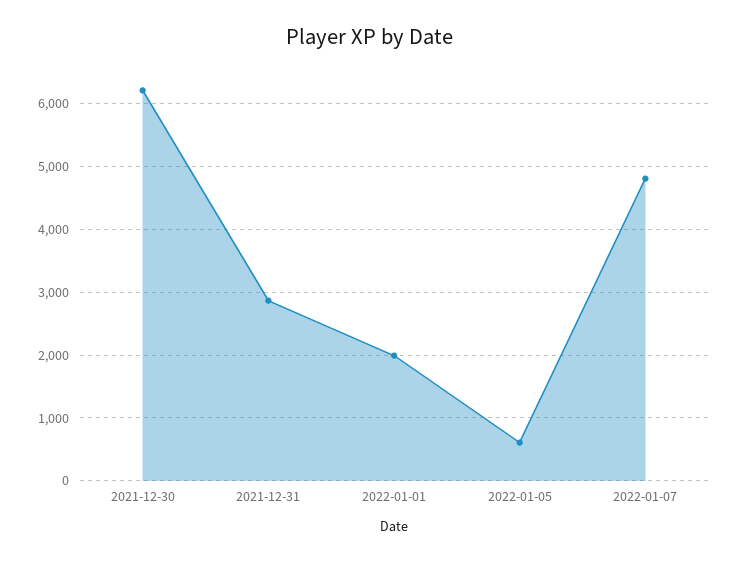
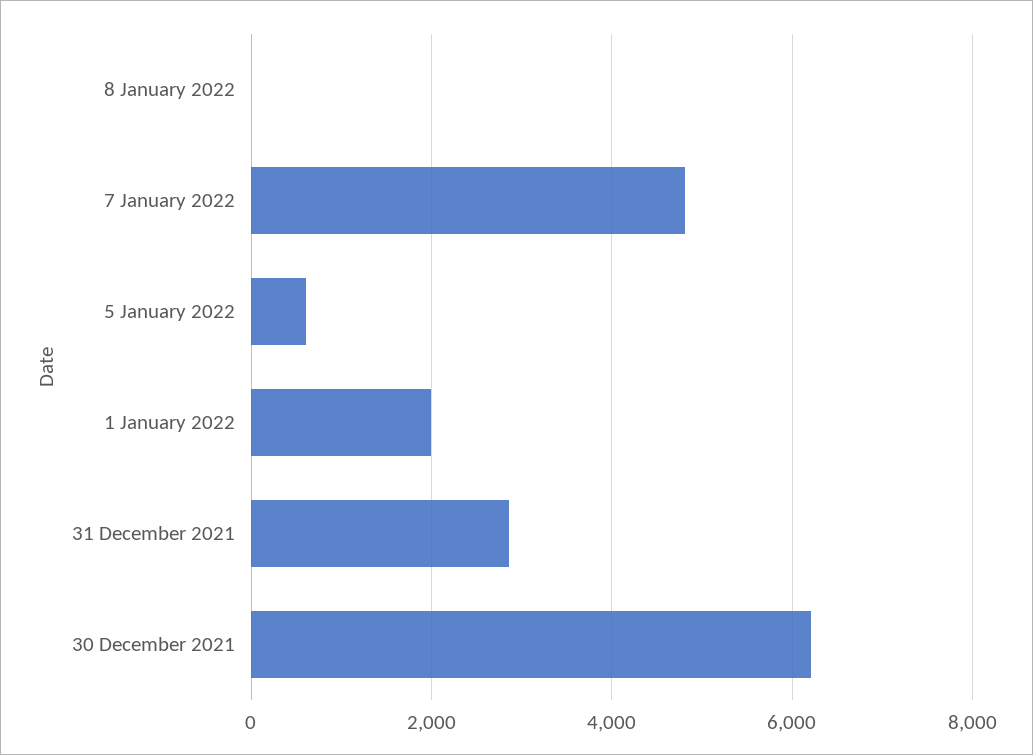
8 January 2022: none -> 0

